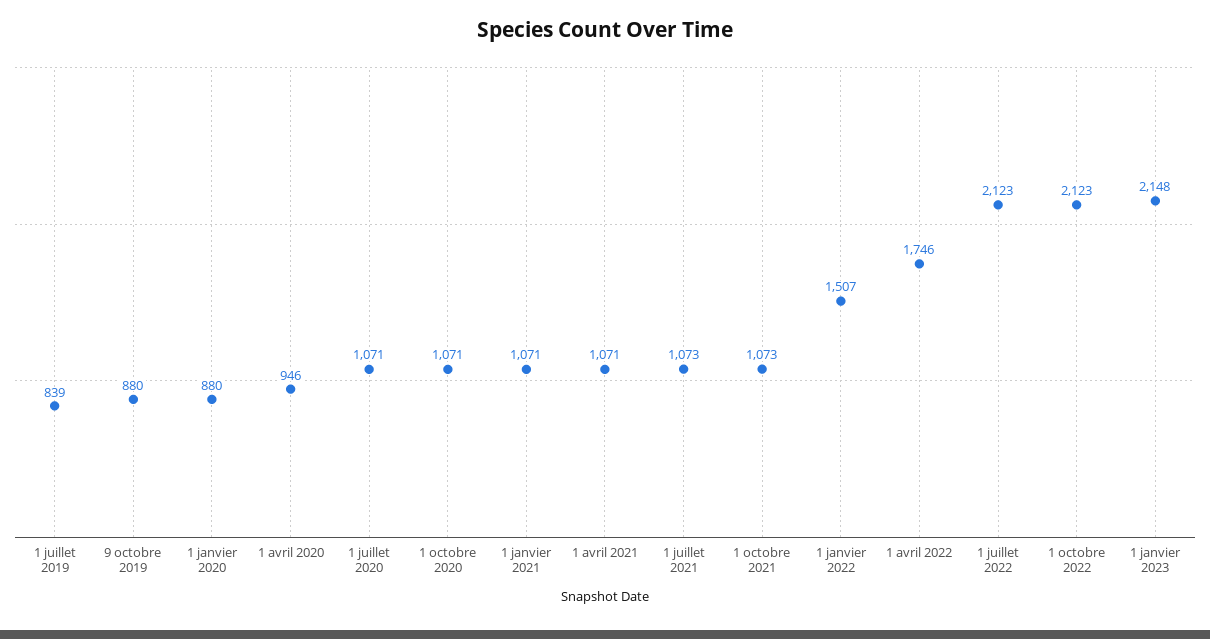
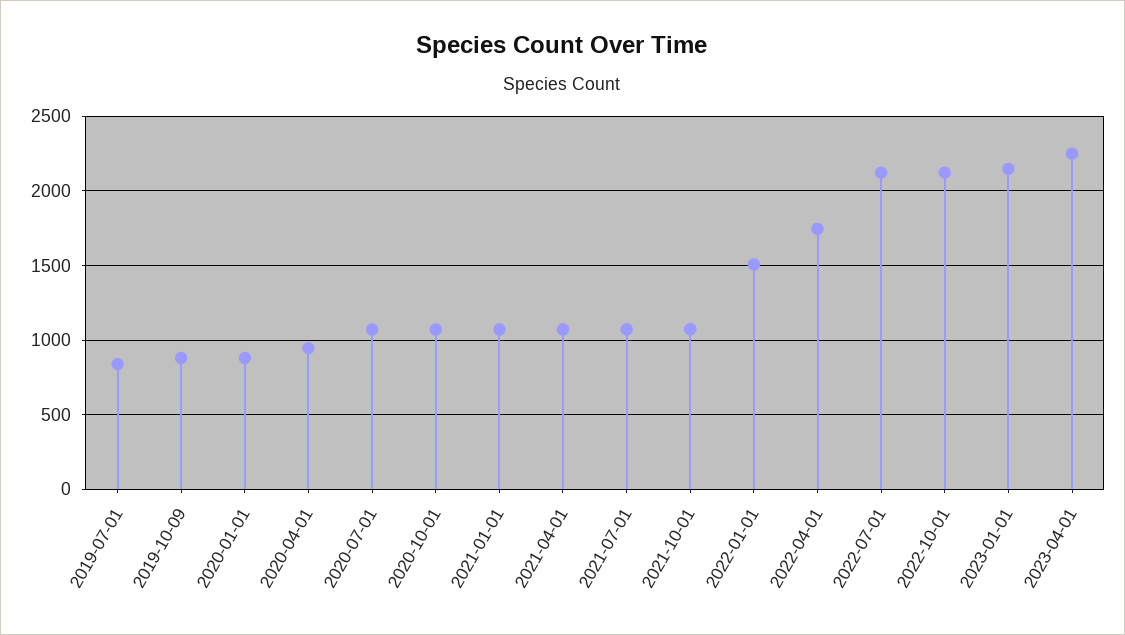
2023-04-01: none -> 2250

